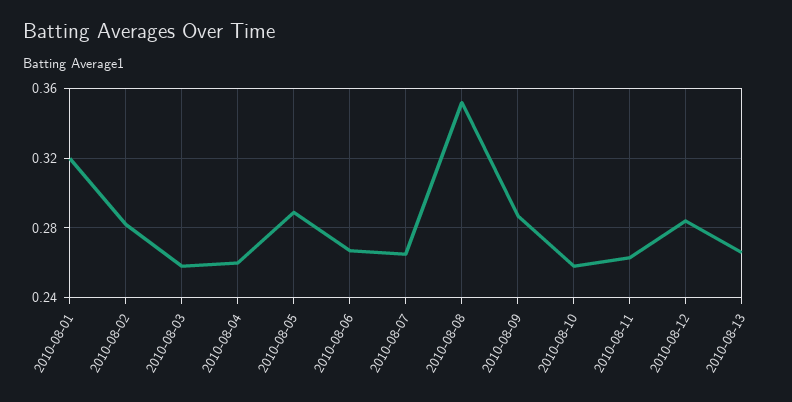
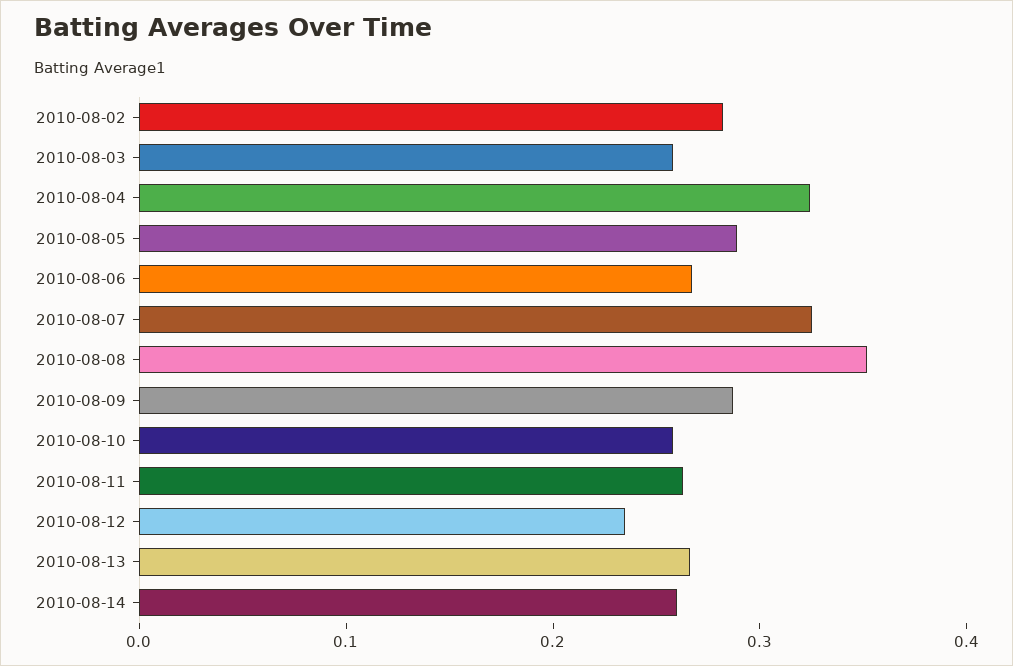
2010-08-01: 0.32 -> none
2010-08-04: 0.26 -> 0.32
2010-08-07: 0.265 -> 0.32
2010-08-12: 0.285 -> 0.24
2010-08-14: none -> 0.26

